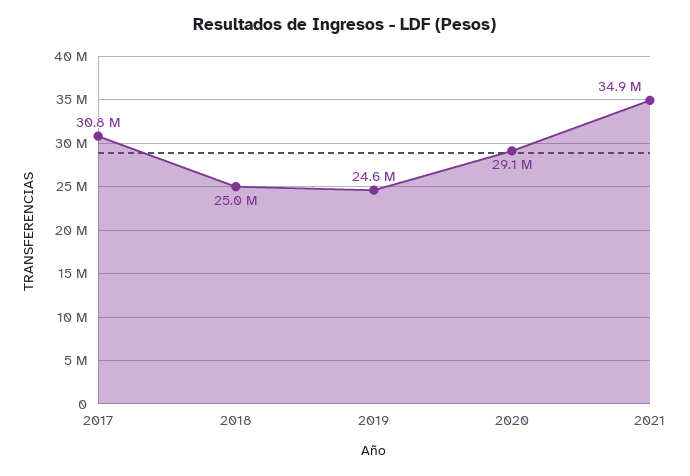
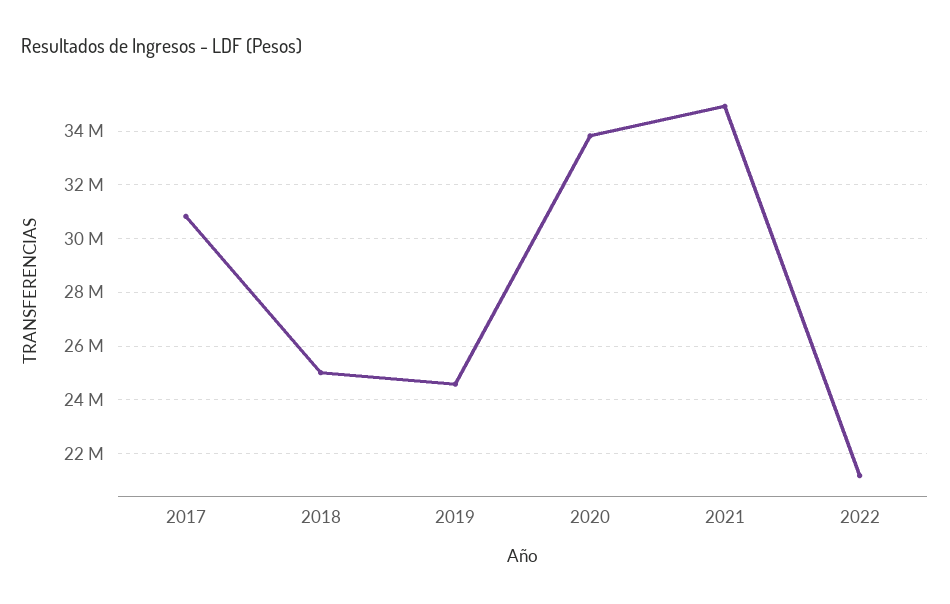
2020: 29100000 -> 33750000
2022: none -> 21250000

